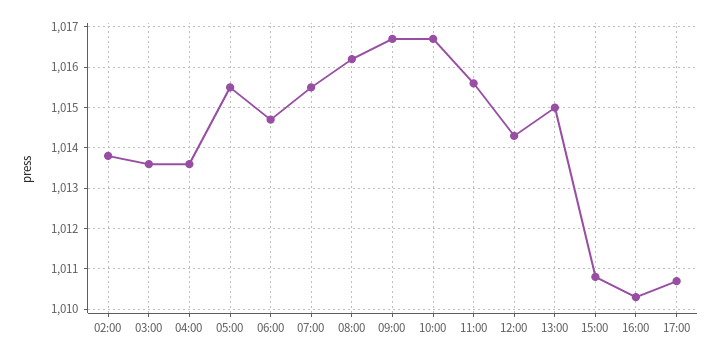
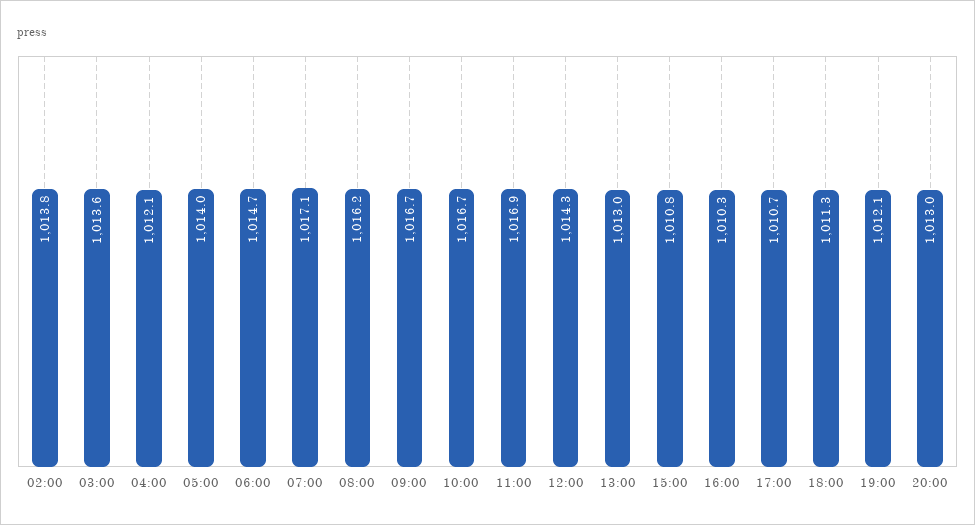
04:00: 1013.5 -> 1012.1
05:00: 1015.5 -> 1014
07:00: 1015.5 -> 1017.1
11:00: 1015.5 -> 1016.9
13:00: 1015 -> 1013
18:00: none -> 1011.3
19:00: none -> 1012.1
20:00: none -> 1013

